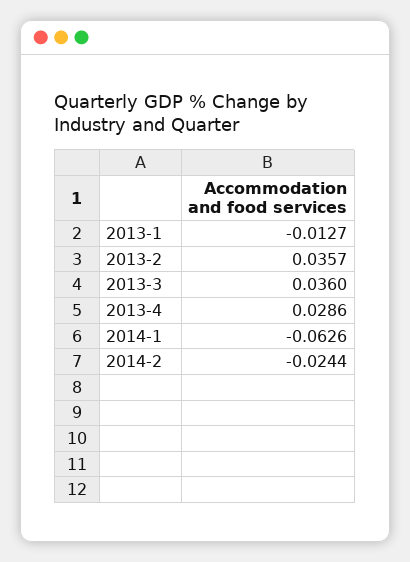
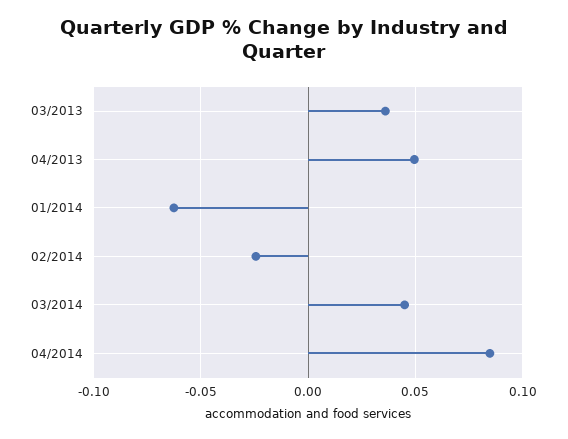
2013-1: -0.0127 -> none
2013-2: 0.0357 -> none
2013-4: 0.0286 -> 0.05
03/2014: none -> 0.045
04/2014: none -> 0.085

